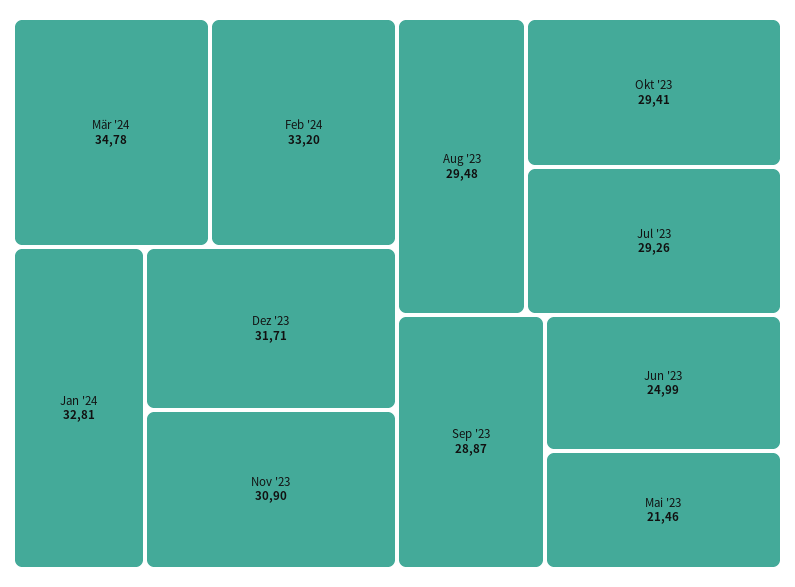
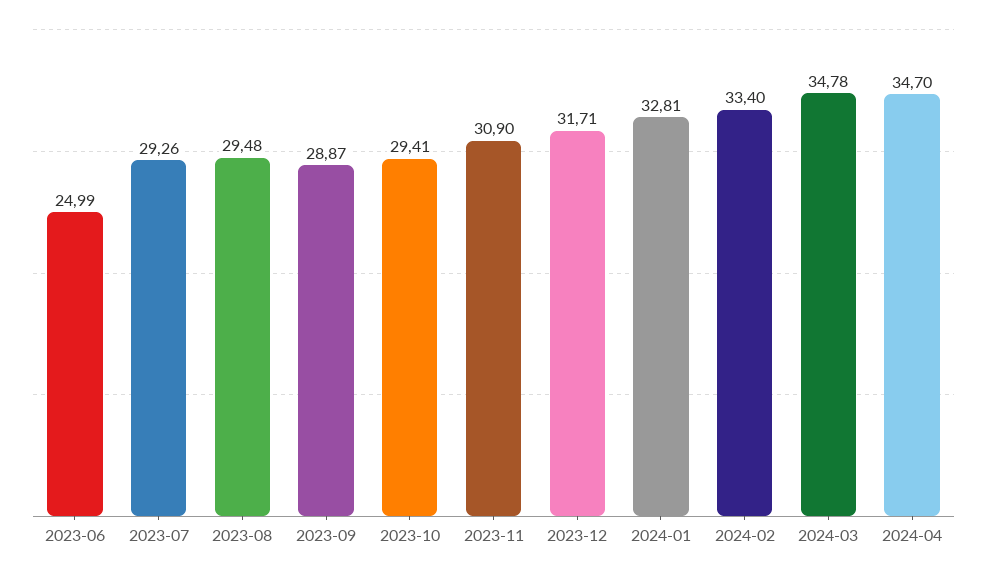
Feb '24: 33.2 -> 33.4
Mai '23: 21.46 -> none
2024-04: none -> 34.7

